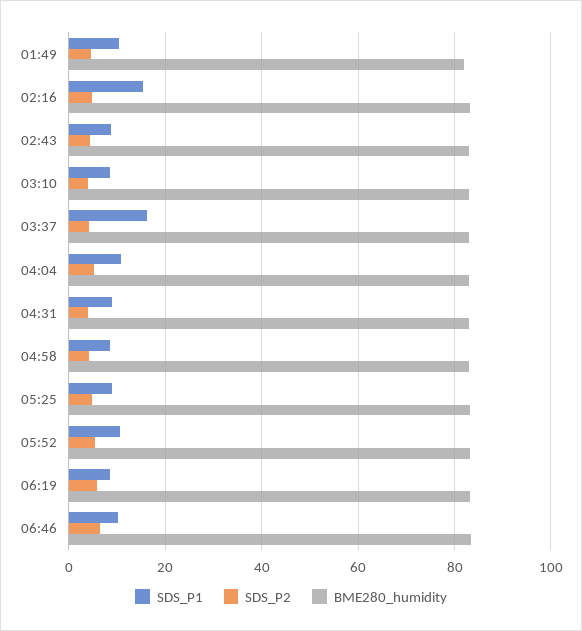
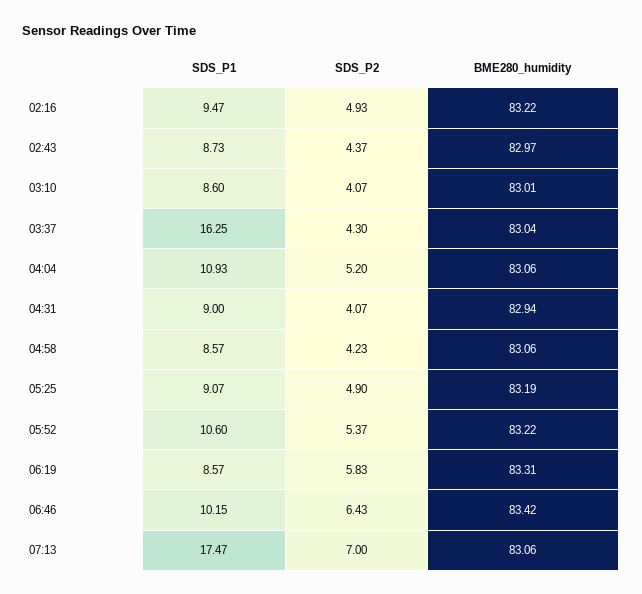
SDS_P1, 01:49: 10 -> none
SDS_P2, 01:49: 4 -> none
BME280_humidity, 01:49: 82 -> none
SDS_P1, 02:16: 16 -> 9.47
SDS_P1, 07:13: none -> 17.47
SDS_P2, 07:13: none -> 7
BME280_humidity, 07:13: none -> 83.06

